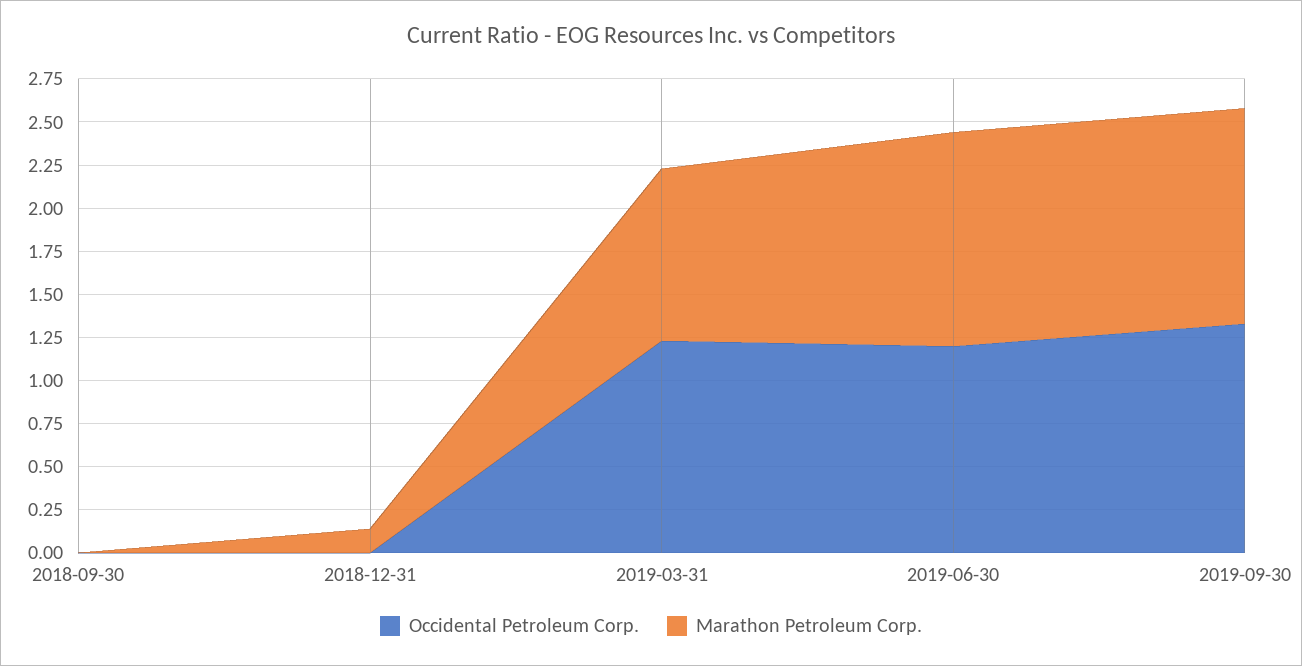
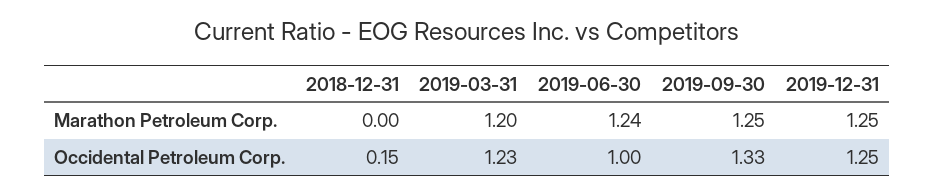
Occidental Petroleum Corp., 2018-09-30: 0 -> none
Marathon Petroleum Corp., 2018-09-30: 0 -> none
Occidental Petroleum Corp., 2018-12-31: 0 -> 0.15
Marathon Petroleum Corp., 2018-12-31: 0.15 -> 0
Marathon Petroleum Corp., 2019-03-31: 1 -> 1.2
Occidental Petroleum Corp., 2019-06-30: 1.2 -> 1
Marathon Petroleum Corp., 2019-12-31: none -> 1.25
Occidental Petroleum Corp., 2019-12-31: none -> 1.25

